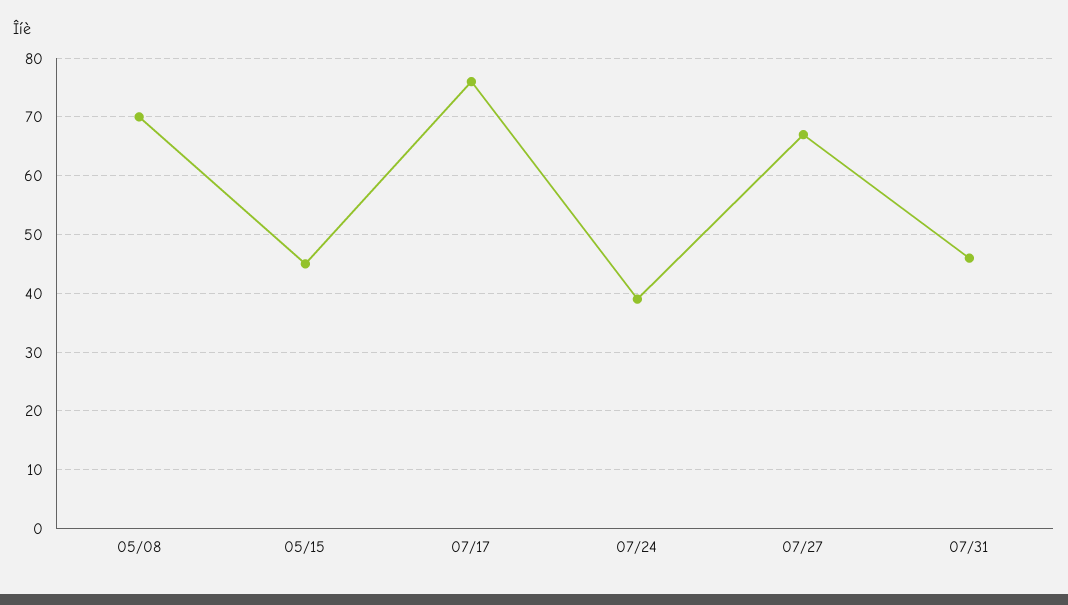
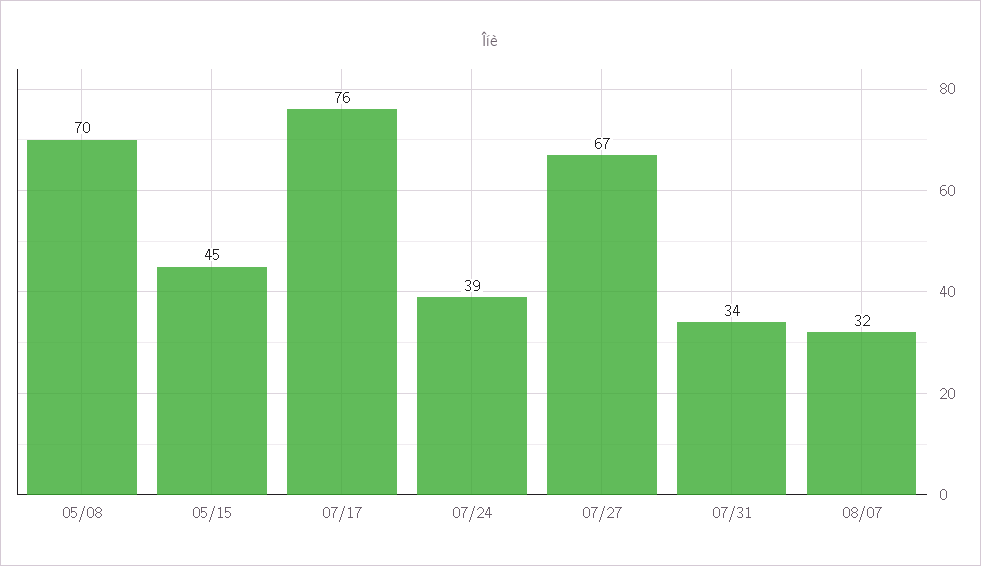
07/31: 45 -> 34
08/07: none -> 32

